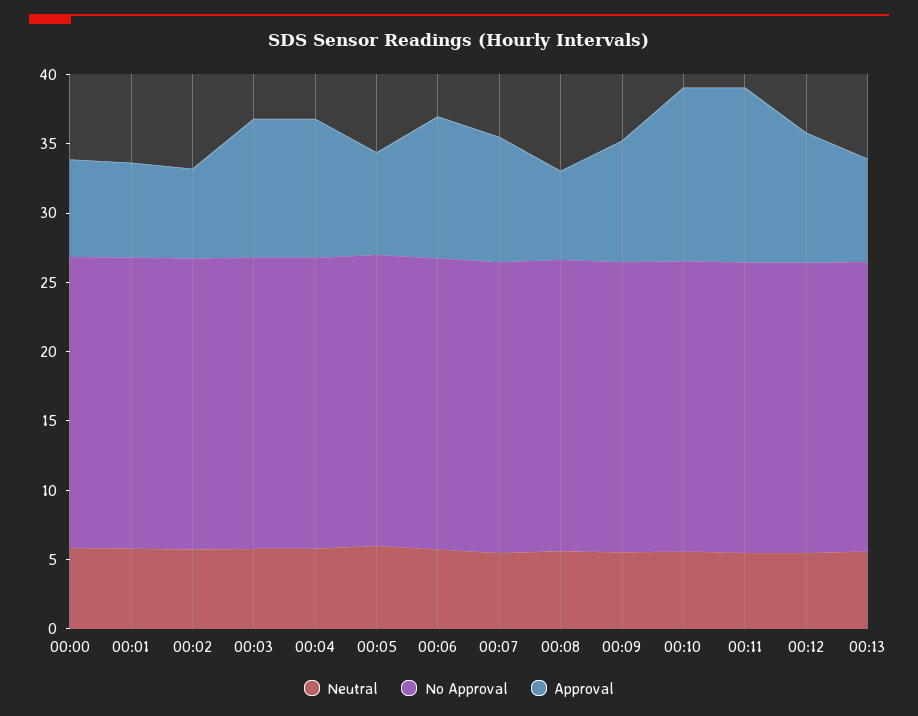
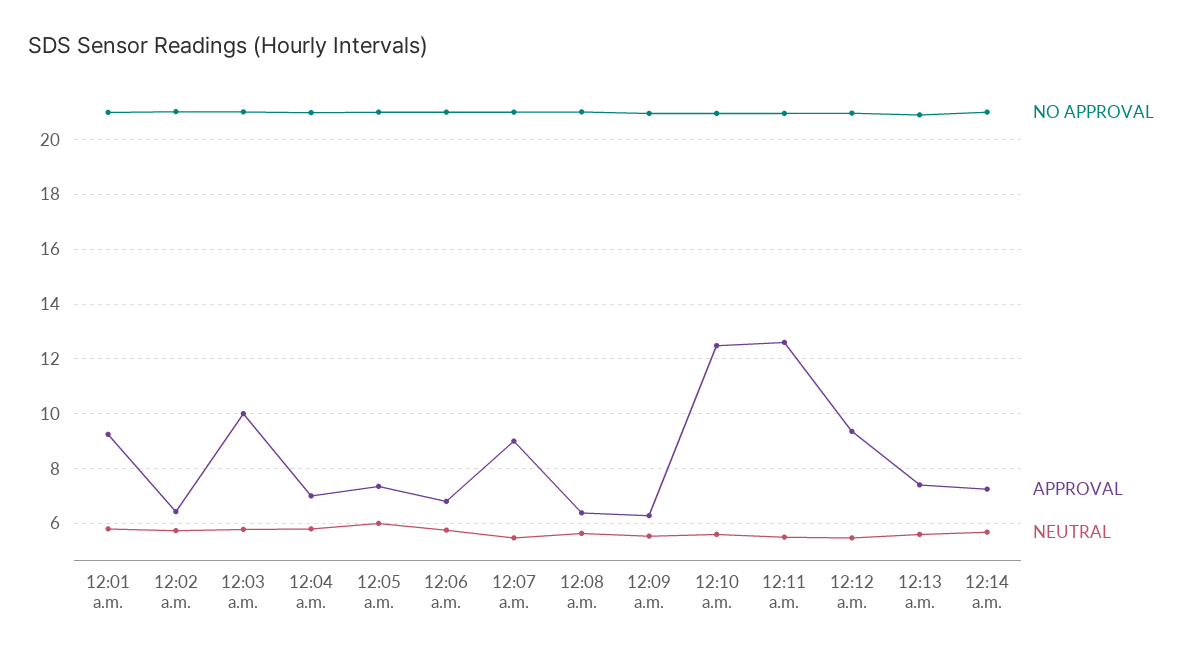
Neutral, 00:00: 6 -> none
No Approval, 00:00: 21 -> none
Approval, 00:00: 7 -> none
Approval, 00:01: 7 -> 9.25
Approval, 00:04: 10 -> 7
Approval, 00:06: 10 -> 6.75
Approval, 00:09: 9 -> 6.25
No Approval, 12:14 a.m.: none -> 21
Approval, 12:14 a.m.: none -> 7.25
Neutral, 12:14 a.m.: none -> 5.75

